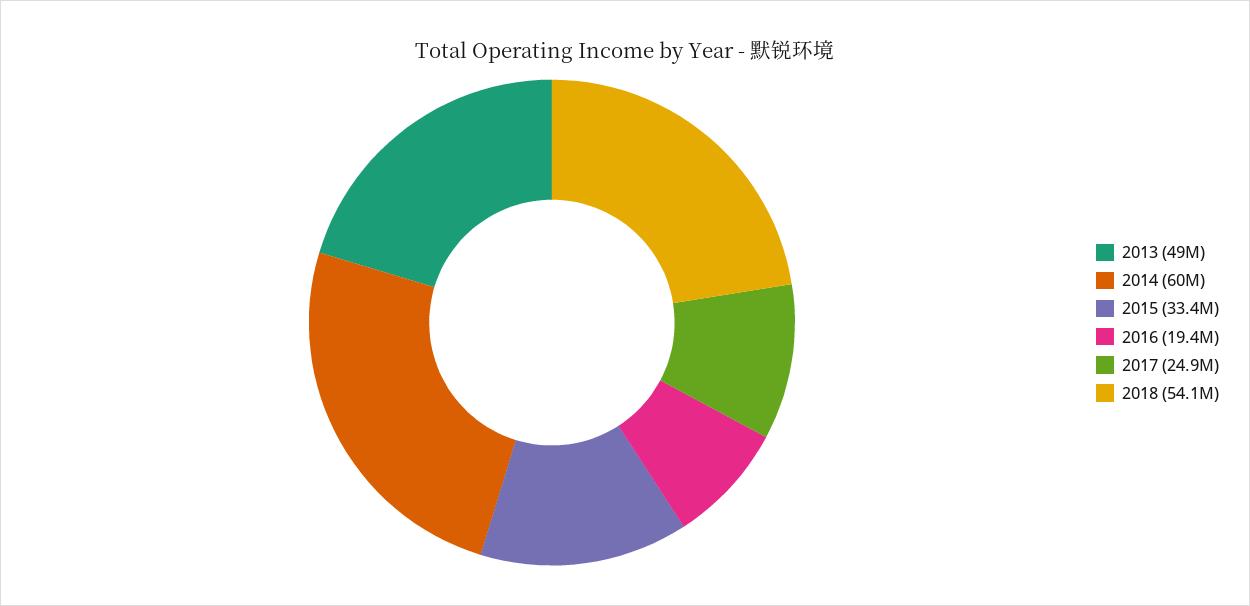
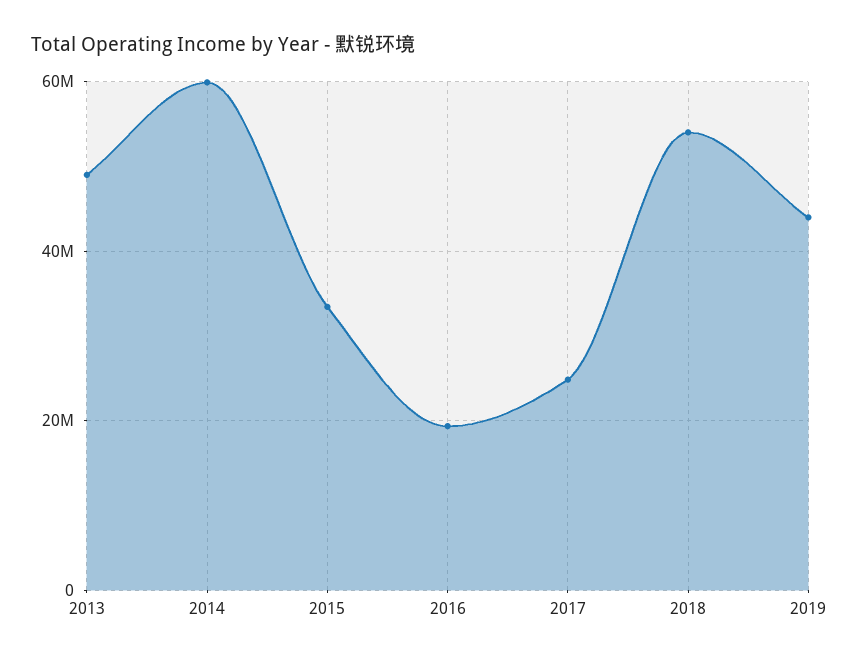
2019: none -> 44000000

